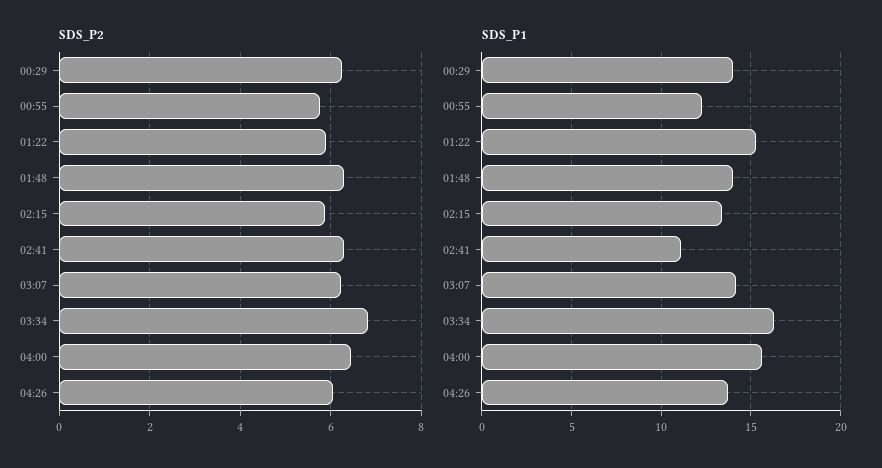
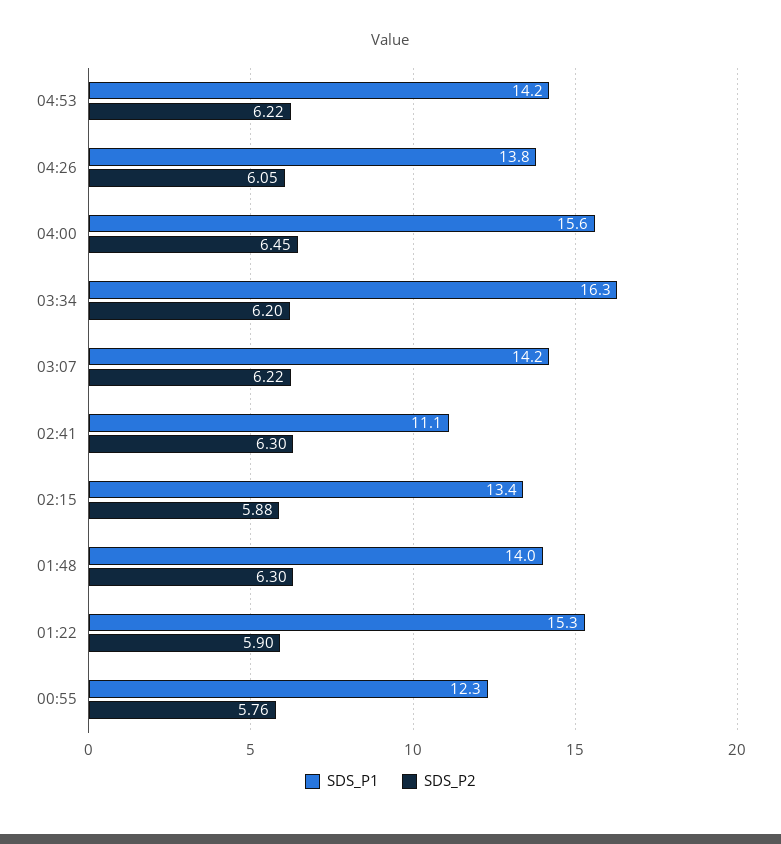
SDS_P2, 00:29: 6.2 -> none
SDS_P2, 03:34: 6.8 -> 6.2
SDS_P1, 00:29: 14 -> none
SDS_P1, 04:53: none -> 14.2
SDS_P2, 04:53: none -> 6.22

